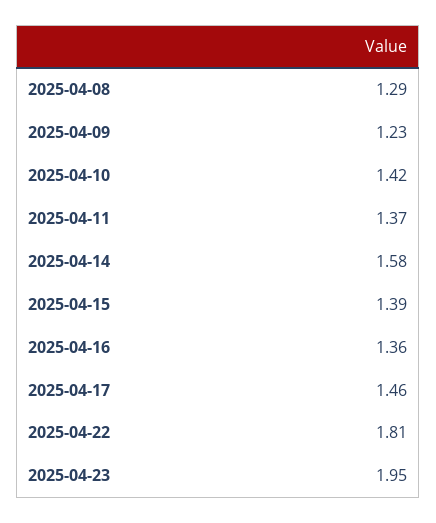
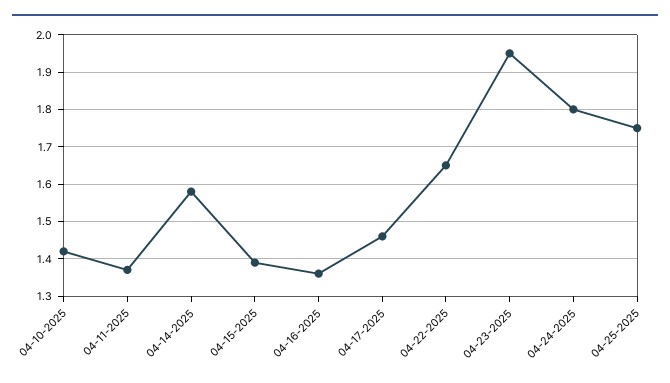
2025-04-08: 1.29 -> none
2025-04-09: 1.23 -> none
2025-04-22: 1.81 -> 1.65
04-24-2025: none -> 1.8
04-25-2025: none -> 1.75

